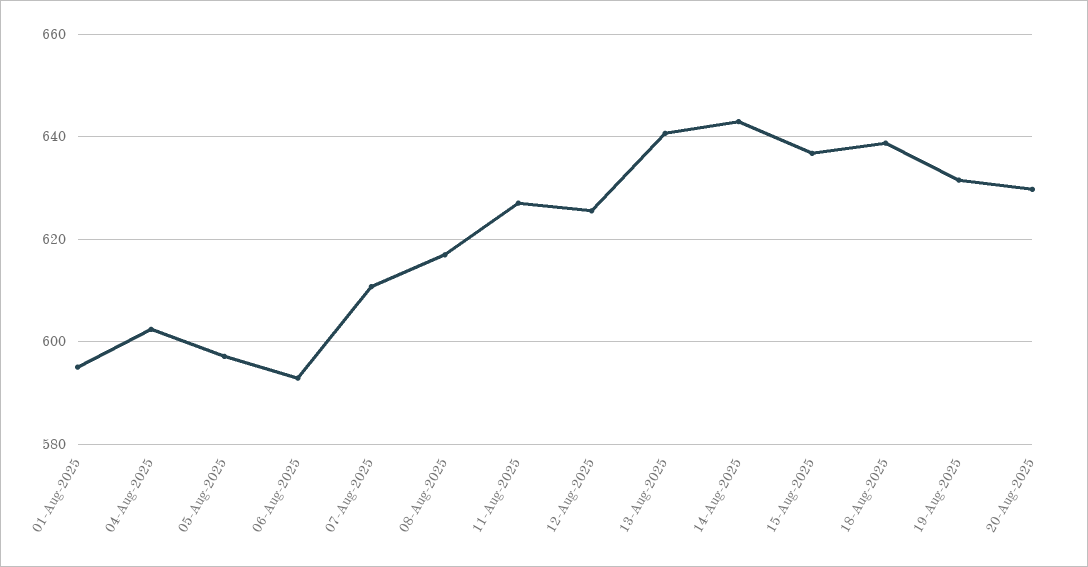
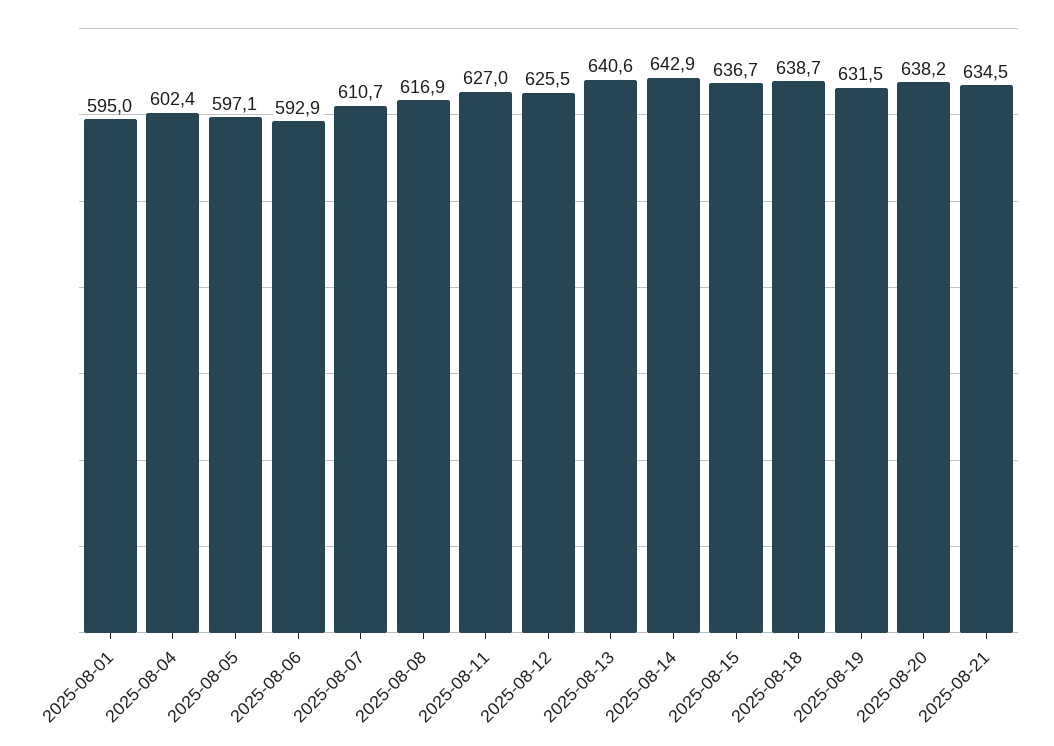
20-Aug-2025: 630 -> 638.2
2025-08-21: none -> 634.5

